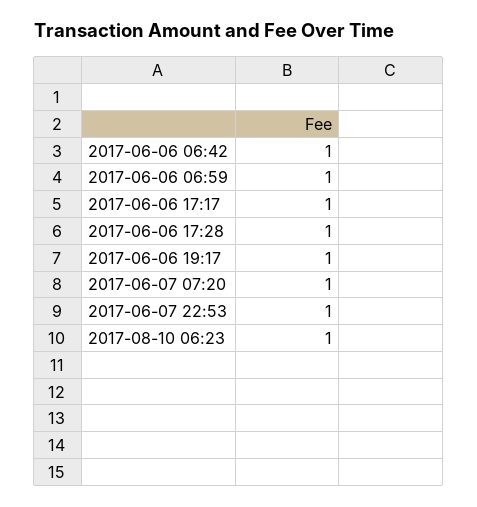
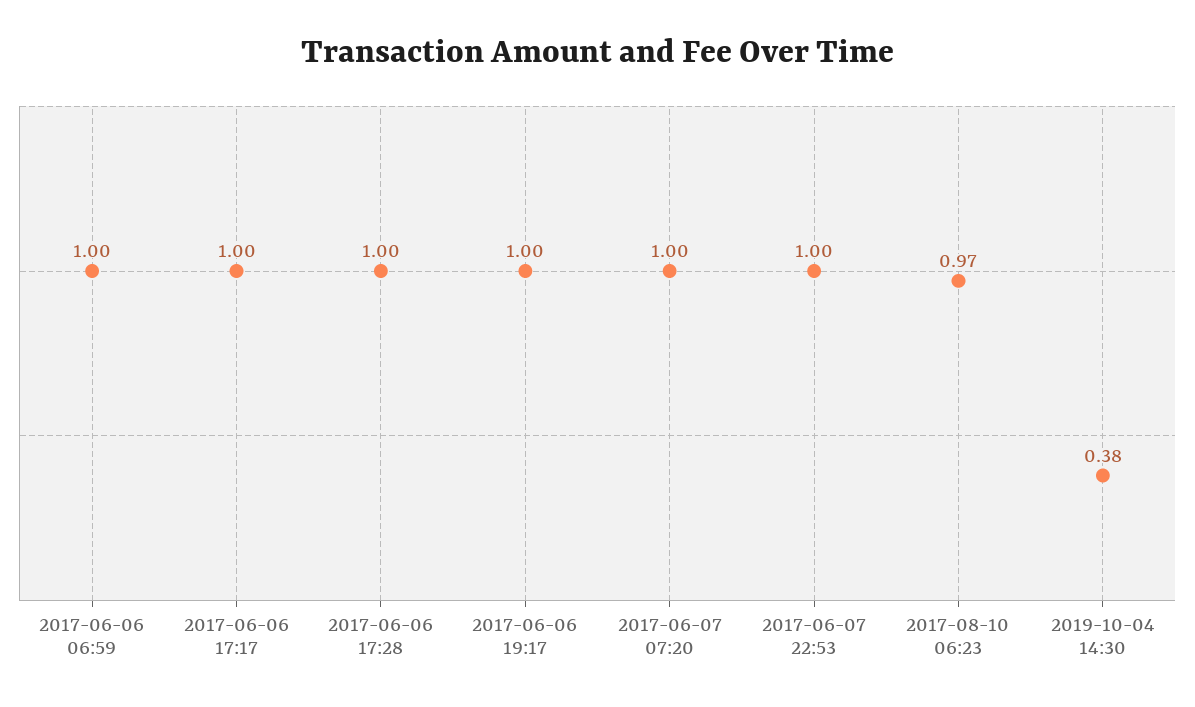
2017-06-06 06:42: 1 -> none
2017-08-10 06:23: 1 -> 0.97
2019-10-04 14:30: none -> 0.38

